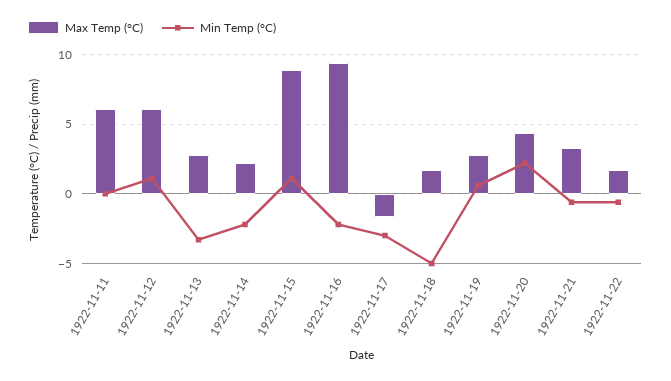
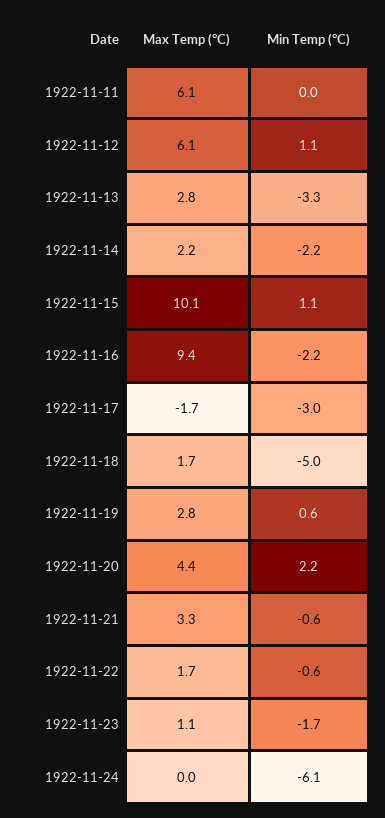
Max Temp (°C), 1922-11-15: 9 -> 10.1
Max Temp (°C), 1922-11-23: none -> 1.1
Min Temp (°C), 1922-11-23: none -> -1.7
Max Temp (°C), 1922-11-24: none -> 0
Min Temp (°C), 1922-11-24: none -> -6.1

